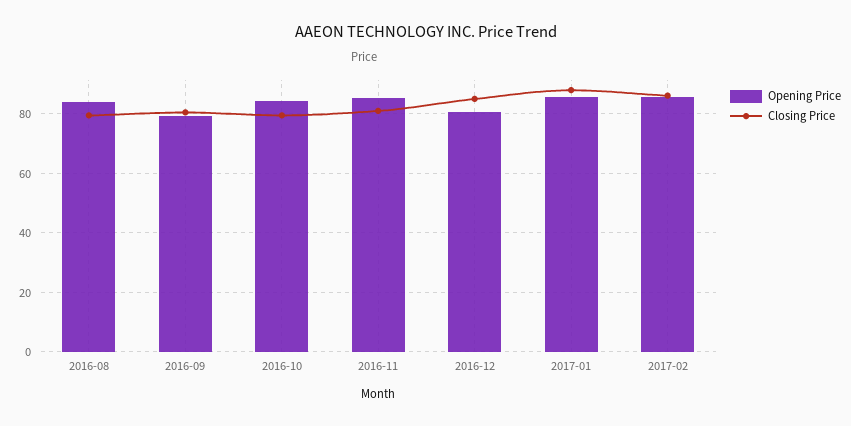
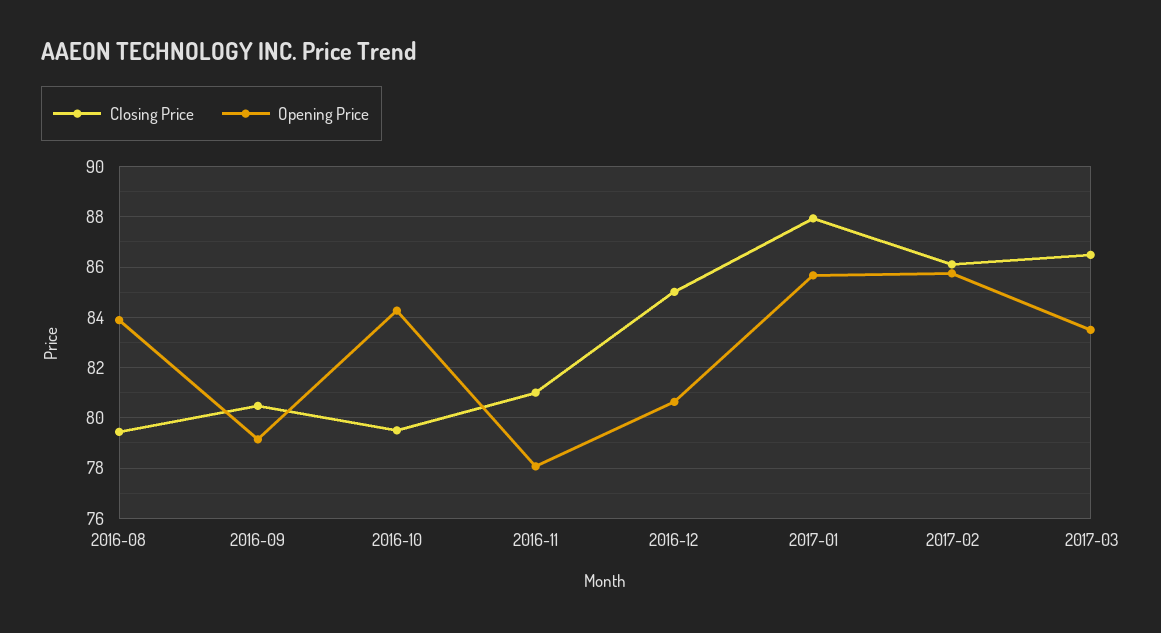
Opening Price, 2016-11: 85 -> 78
Closing Price, 2017-03: none -> 86.5
Opening Price, 2017-03: none -> 83.5

